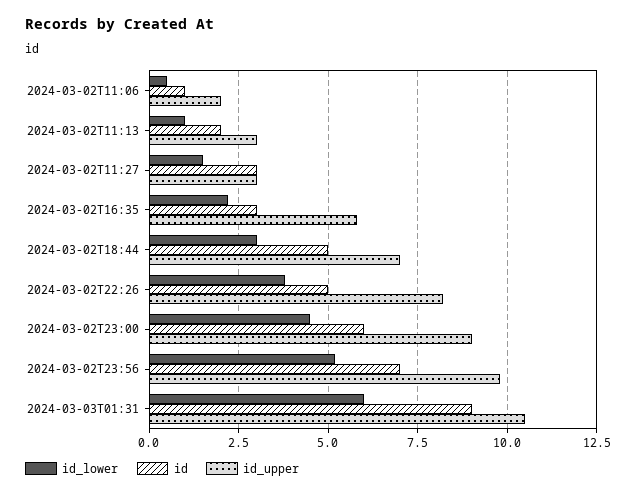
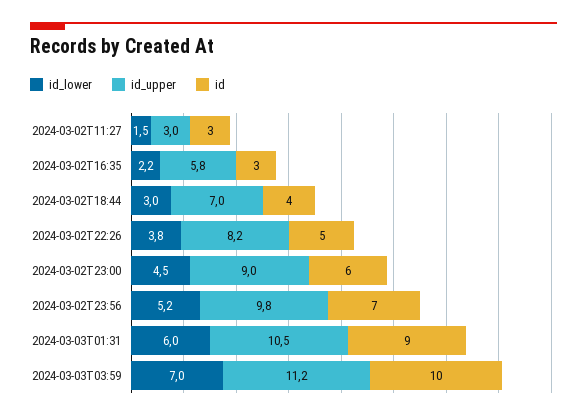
id_lower, 2024-03-02T11:06: 0.5 -> none
id, 2024-03-02T11:06: 1 -> none
id_upper, 2024-03-02T11:06: 2 -> none
id_lower, 2024-03-02T11:13: 1 -> none
id, 2024-03-02T11:13: 2 -> none
id_upper, 2024-03-02T11:13: 3 -> none
id, 2024-03-02T18:44: 5 -> 4
id_lower, 2024-03-03T03:59: none -> 7
id_upper, 2024-03-03T03:59: none -> 11.2
id, 2024-03-03T03:59: none -> 10

